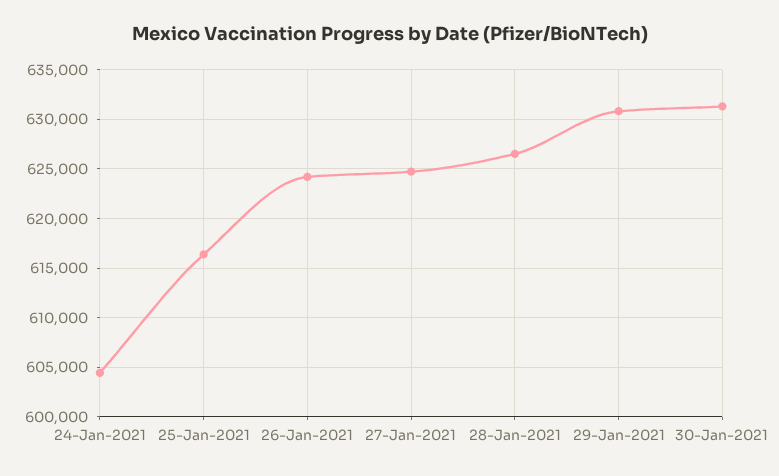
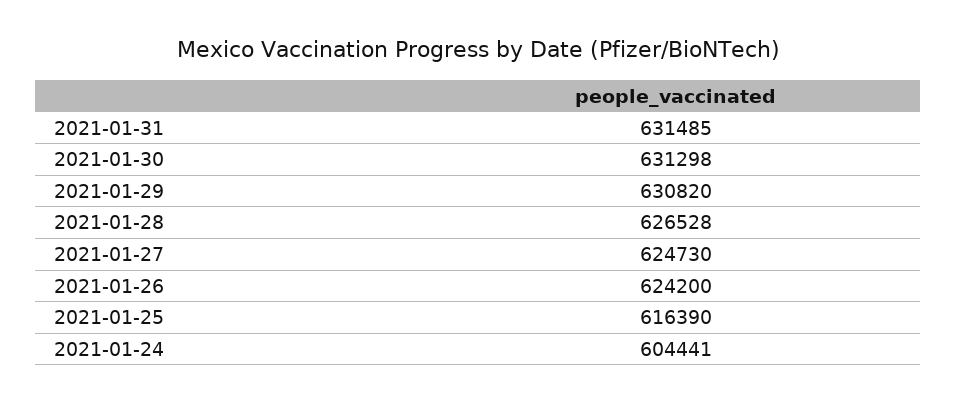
2021-01-31: none -> 631485

